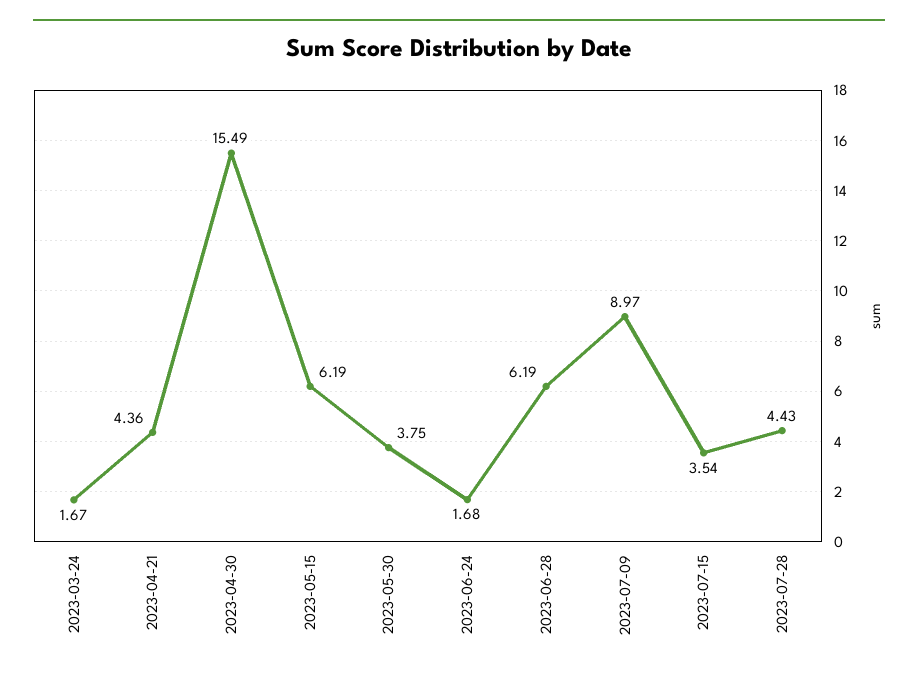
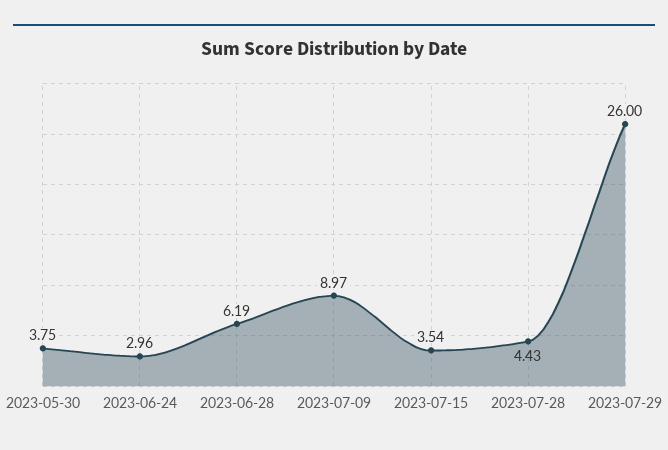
2023-03-24: 1.67 -> none
2023-04-21: 4.36 -> none
2023-04-30: 15.49 -> none
2023-05-15: 6.19 -> none
2023-06-24: 1.68 -> 2.96
2023-07-29: none -> 26

